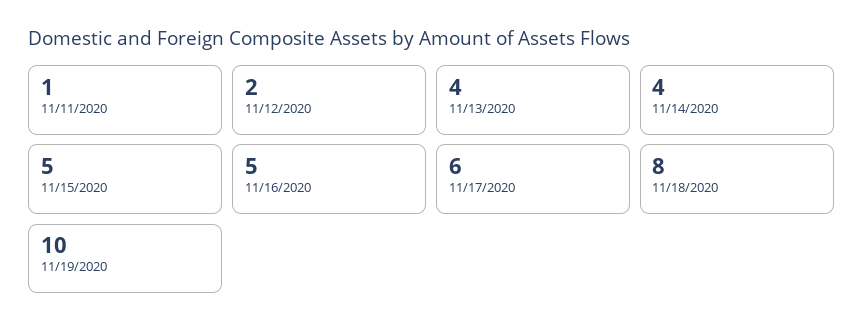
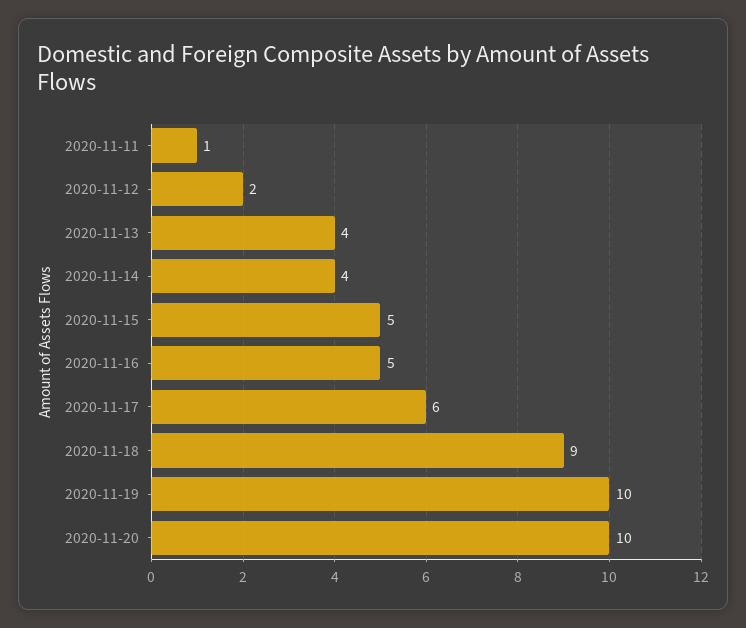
11/18/2020: 8 -> 9
2020-11-20: none -> 10

